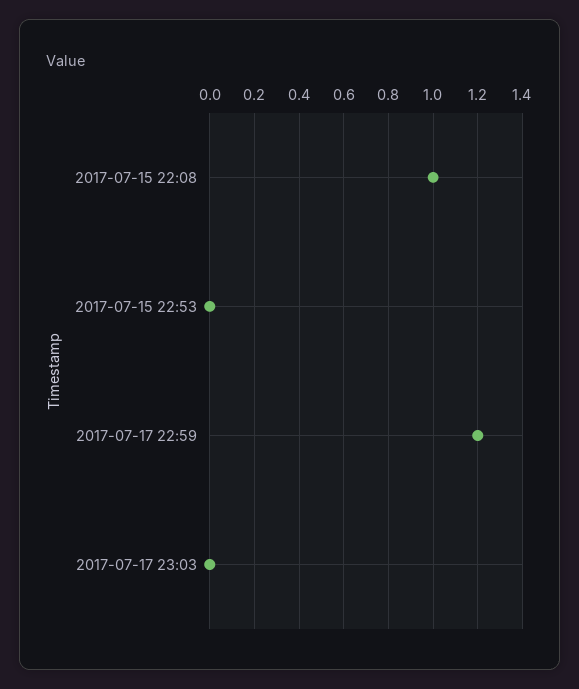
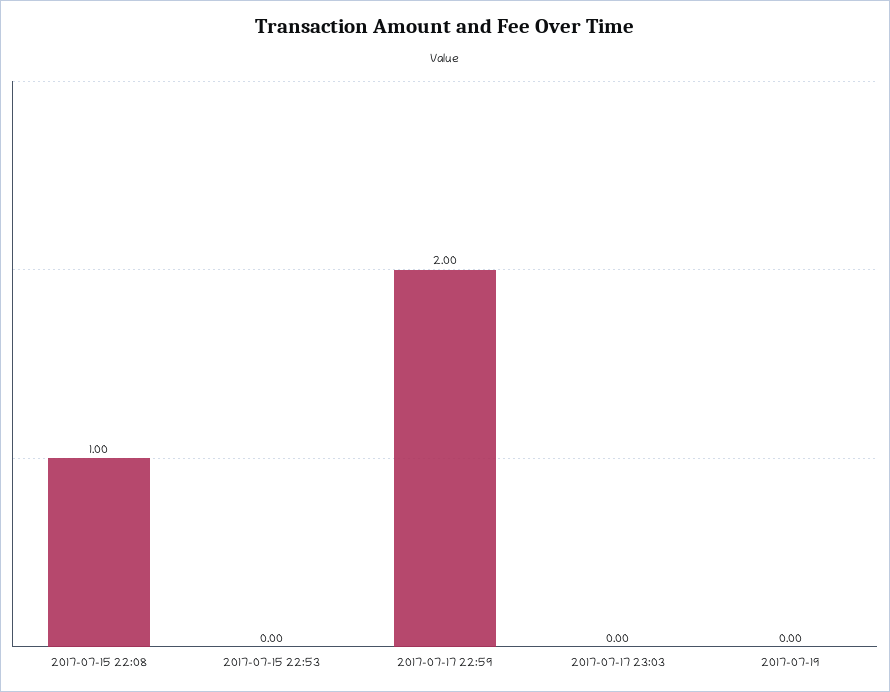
2017-07-17 22:59: 1.2 -> 2
2017-07-19: none -> 0

